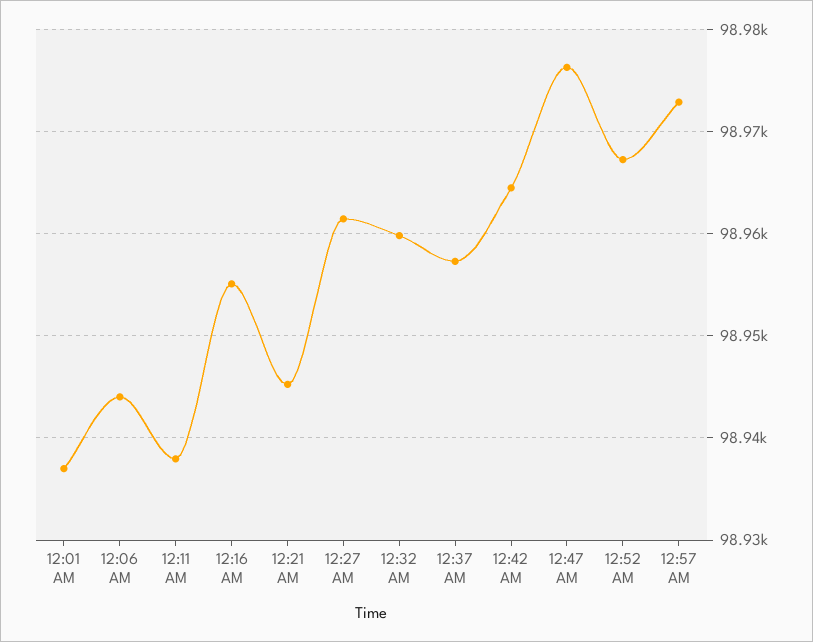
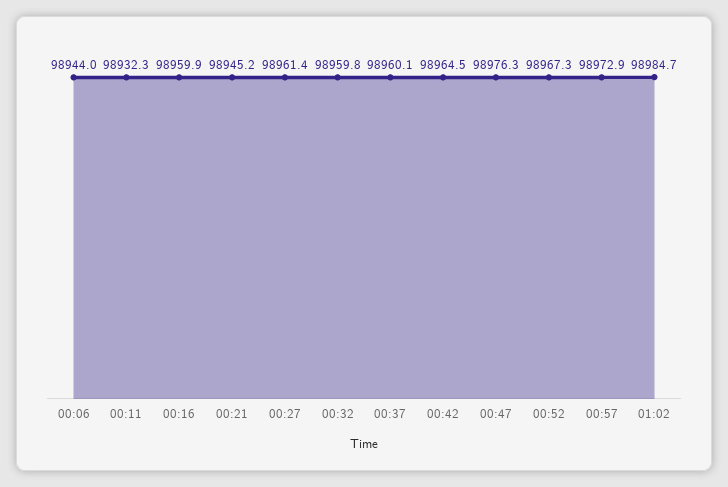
12:01 AM: 98937 -> none
12:11 AM: 98938 -> 98932.3
12:16 AM: 98955 -> 98959.9
12:37 AM: 98957 -> 98960.1
01:02: none -> 98984.7

